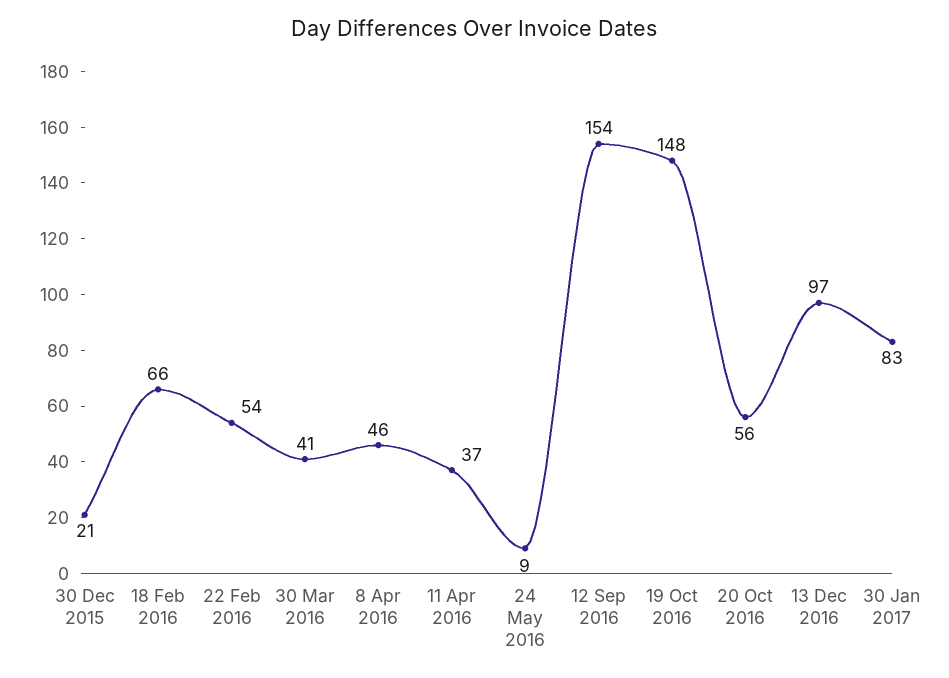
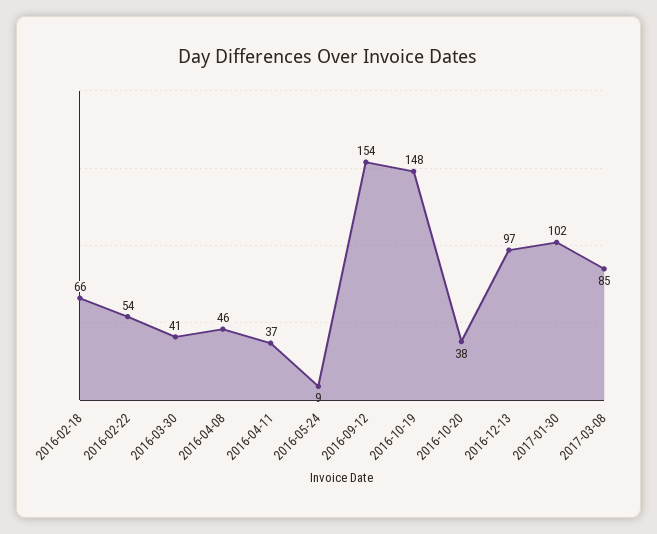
30 Dec 2015: 21 -> none
20 Oct 2016: 56 -> 38
30 Jan 2017: 83 -> 102
2017-03-08: none -> 85

